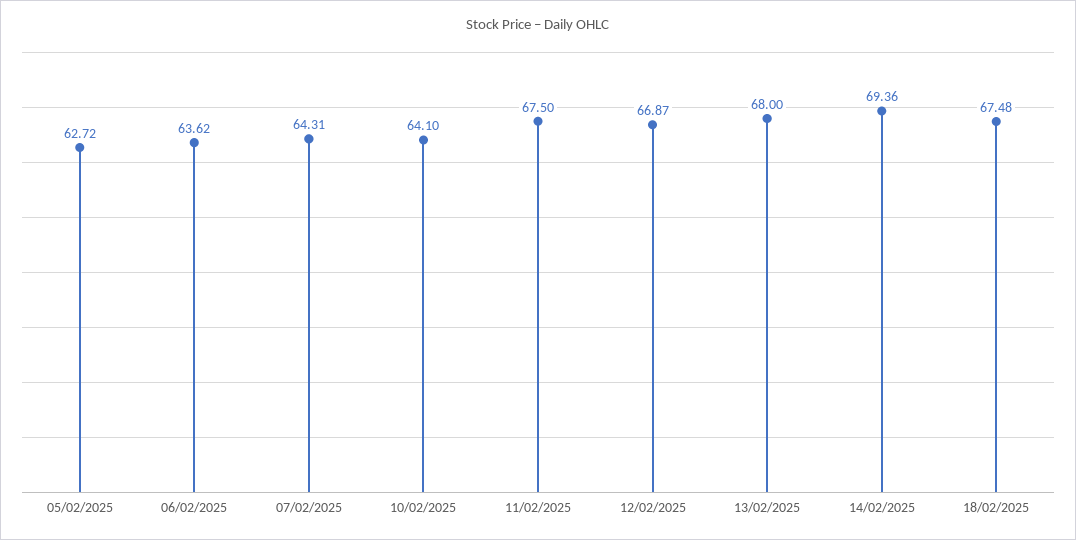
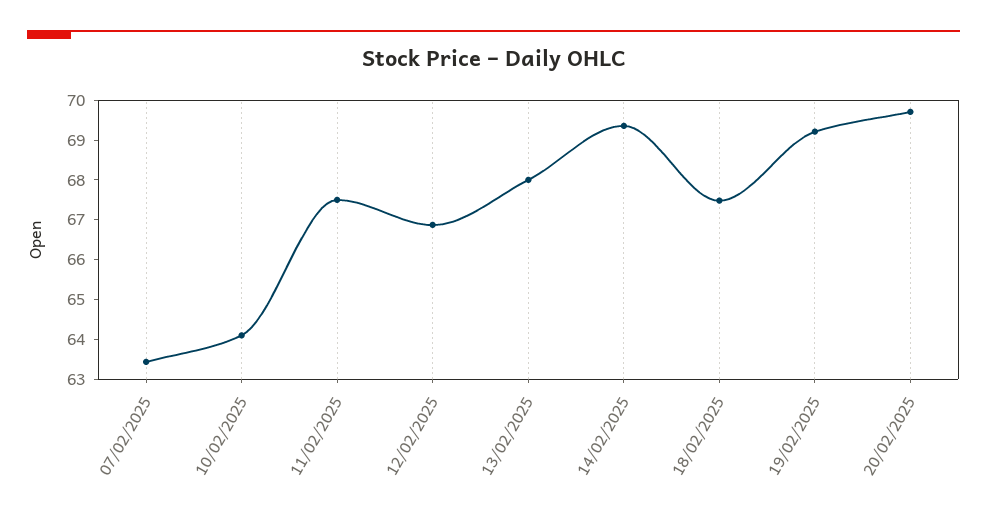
05/02/2025: 62.72 -> none
06/02/2025: 63.62 -> none
07/02/2025: 64.31 -> 63.5
19/02/2025: none -> 69.25
20/02/2025: none -> 69.75

